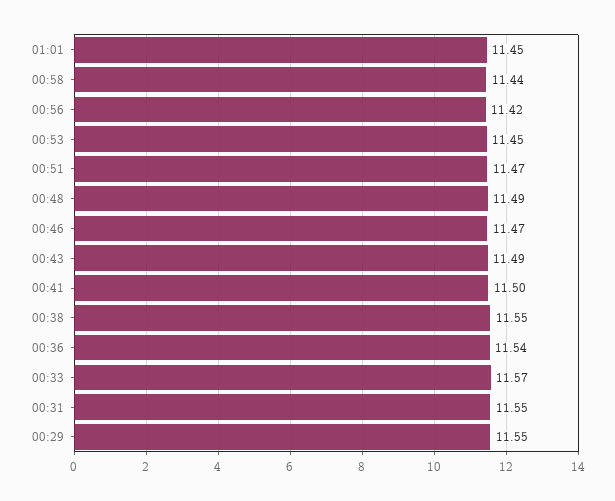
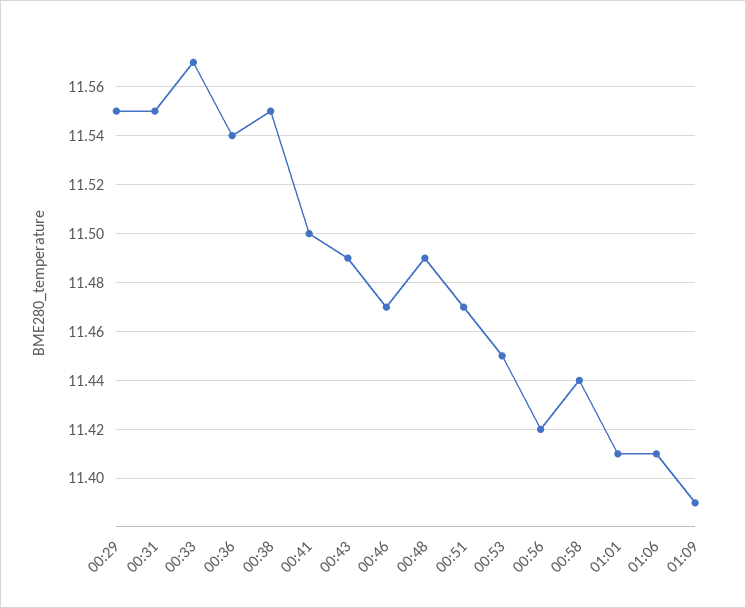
01:01: 11.45 -> 11.41
01:06: none -> 11.41
01:09: none -> 11.39

